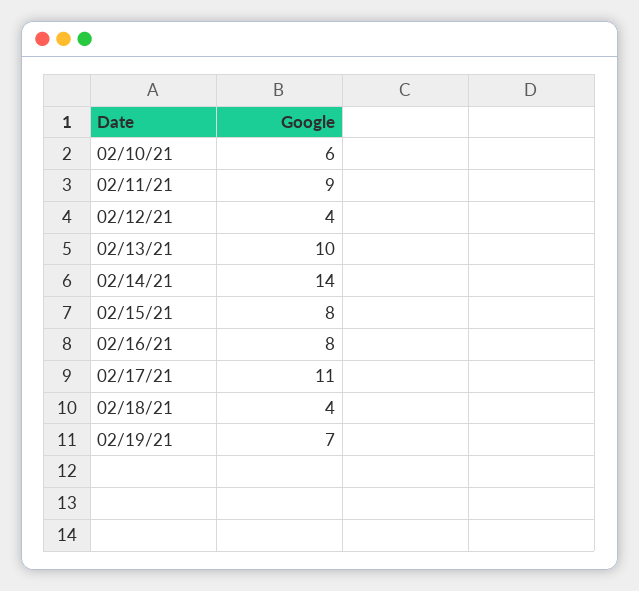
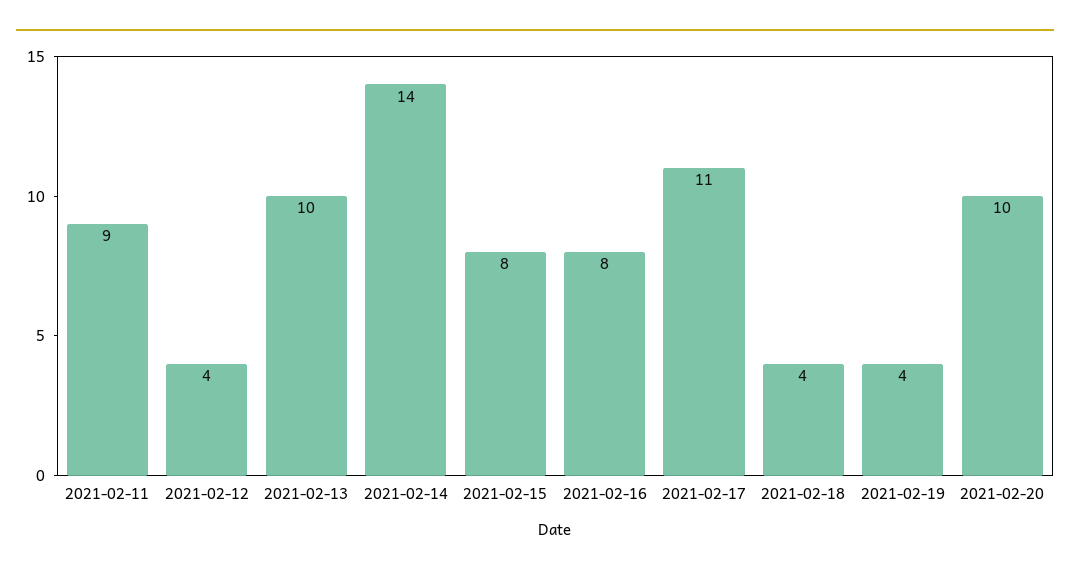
02/10/21: 6 -> none
02/19/21: 7 -> 4
2021-02-20: none -> 10

